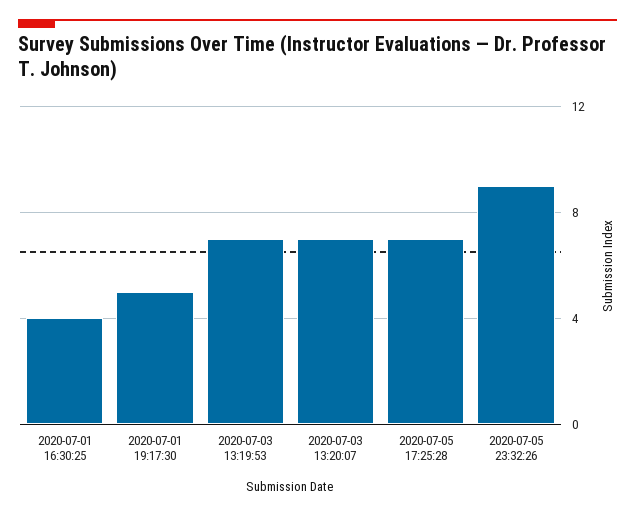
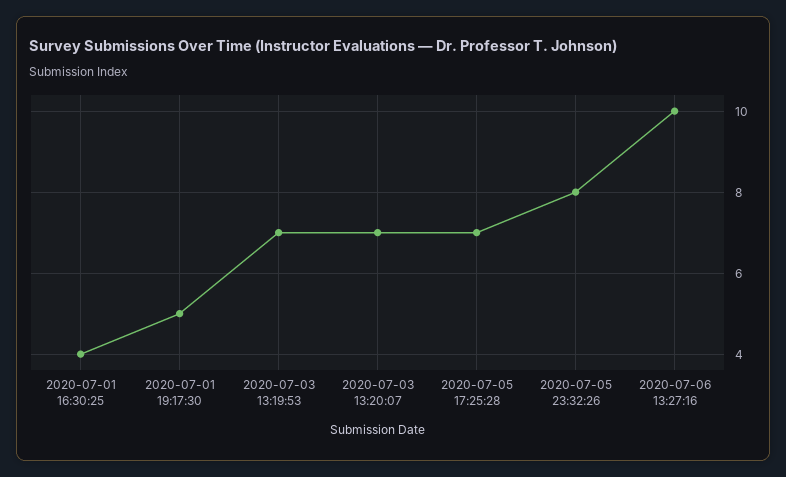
2020-07-05 23:32:26: 9 -> 8
2020-07-06 13:27:16: none -> 10

